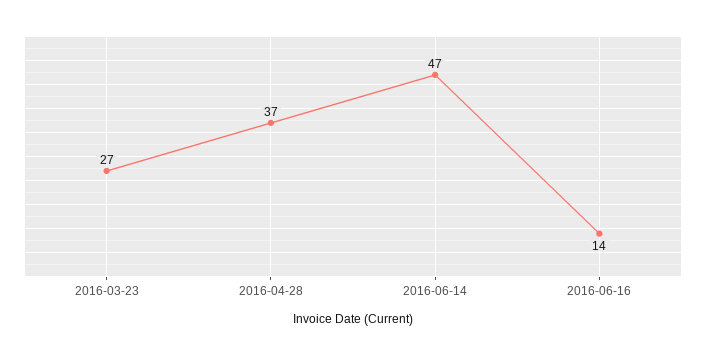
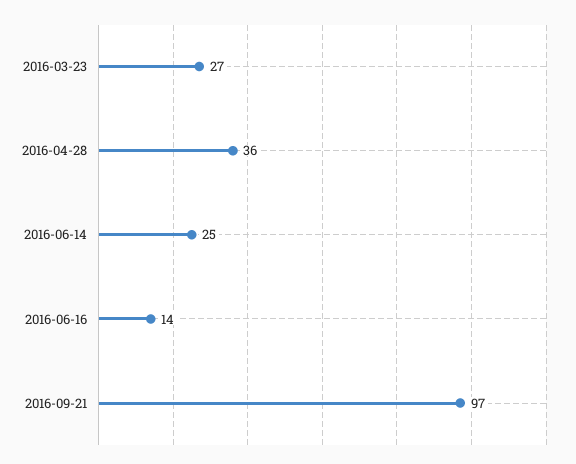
2016-04-28: 37 -> 36
2016-06-14: 47 -> 25
2016-09-21: none -> 97

